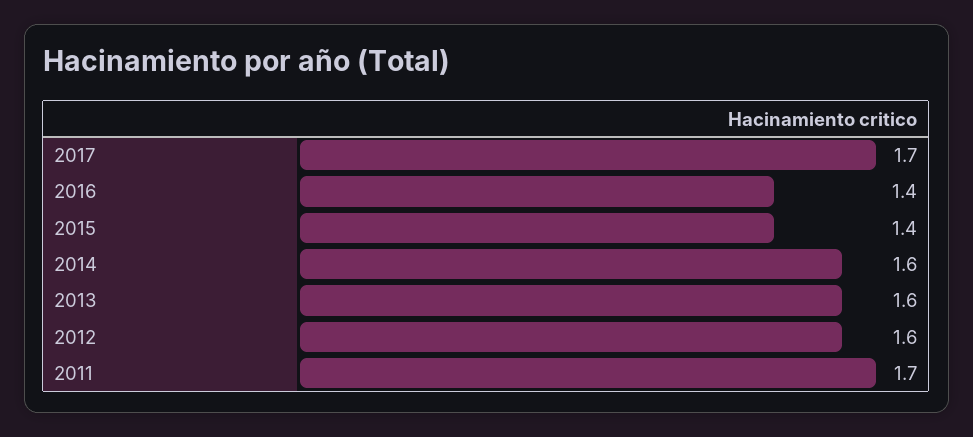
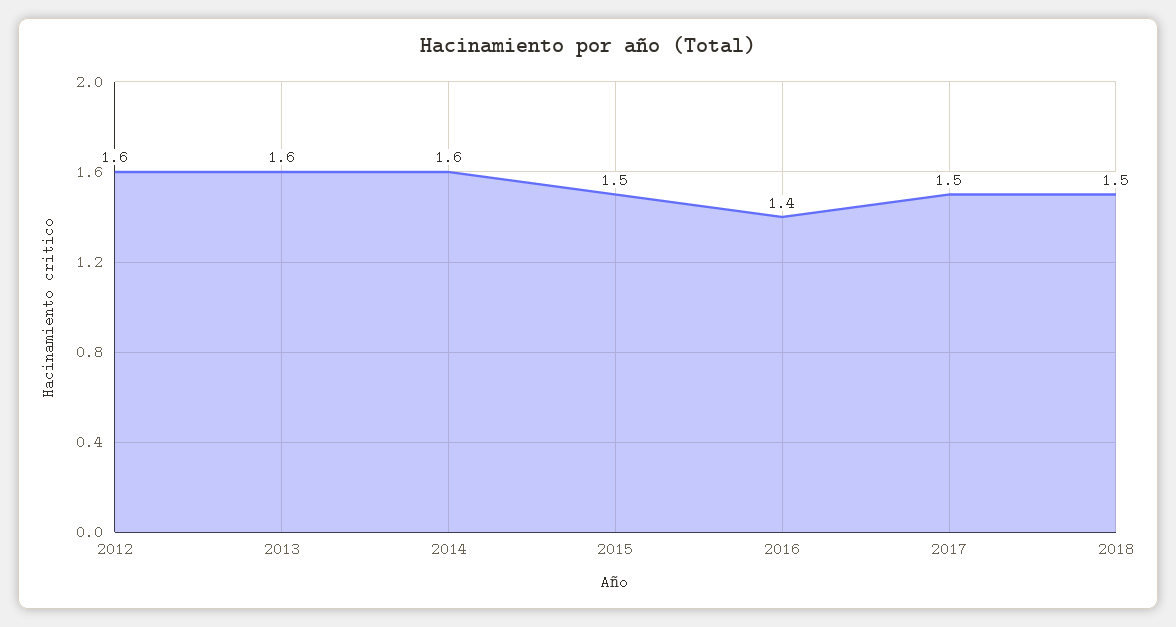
2017: 1.7 -> 1.5
2015: 1.4 -> 1.5
2011: 1.7 -> none
2018: none -> 1.5

